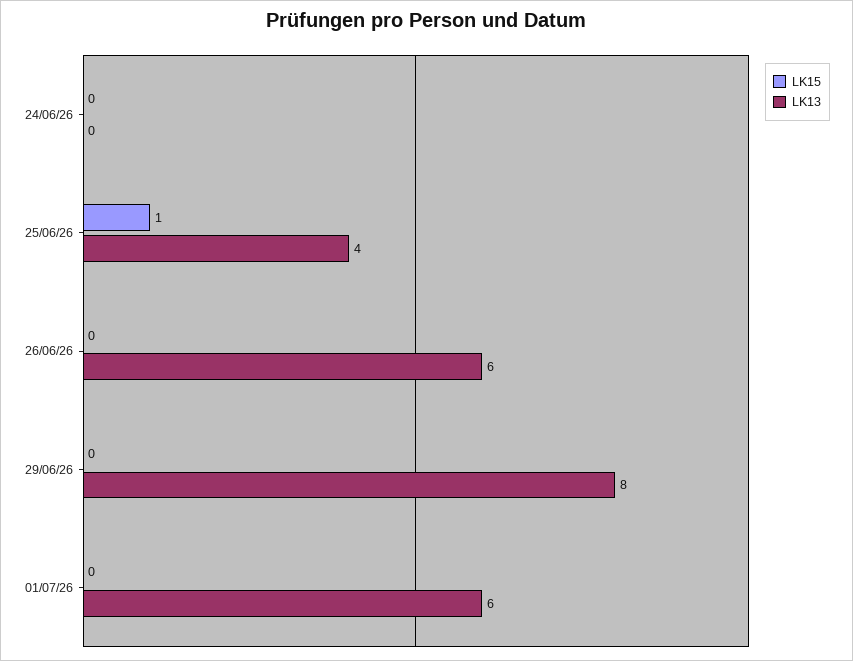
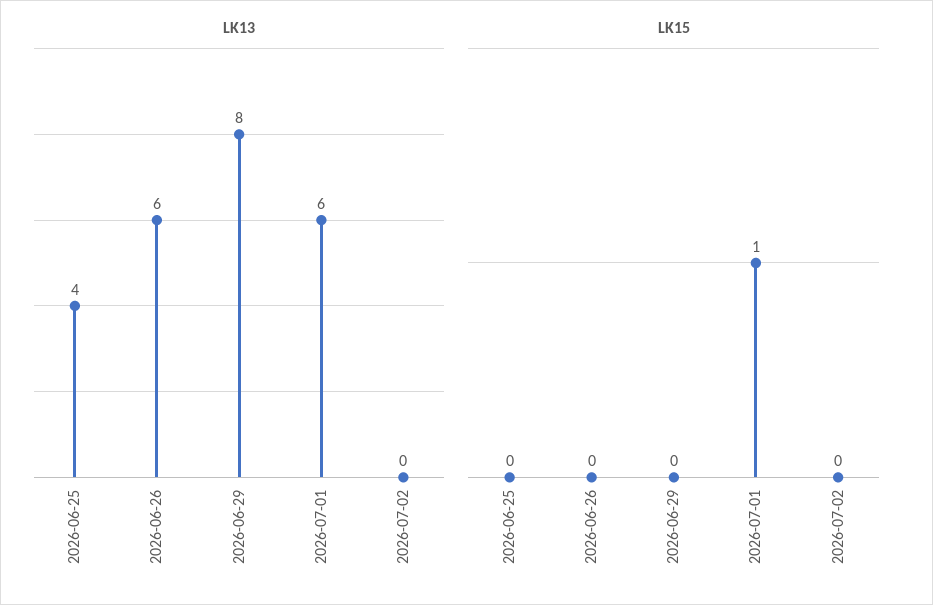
LK15, 24/06/26: 0 -> none
LK13, 24/06/26: 0 -> none
LK15, 25/06/26: 1 -> 0
LK15, 01/07/26: 0 -> 1
LK13, 2026-07-02: none -> 0
LK15, 2026-07-02: none -> 0

